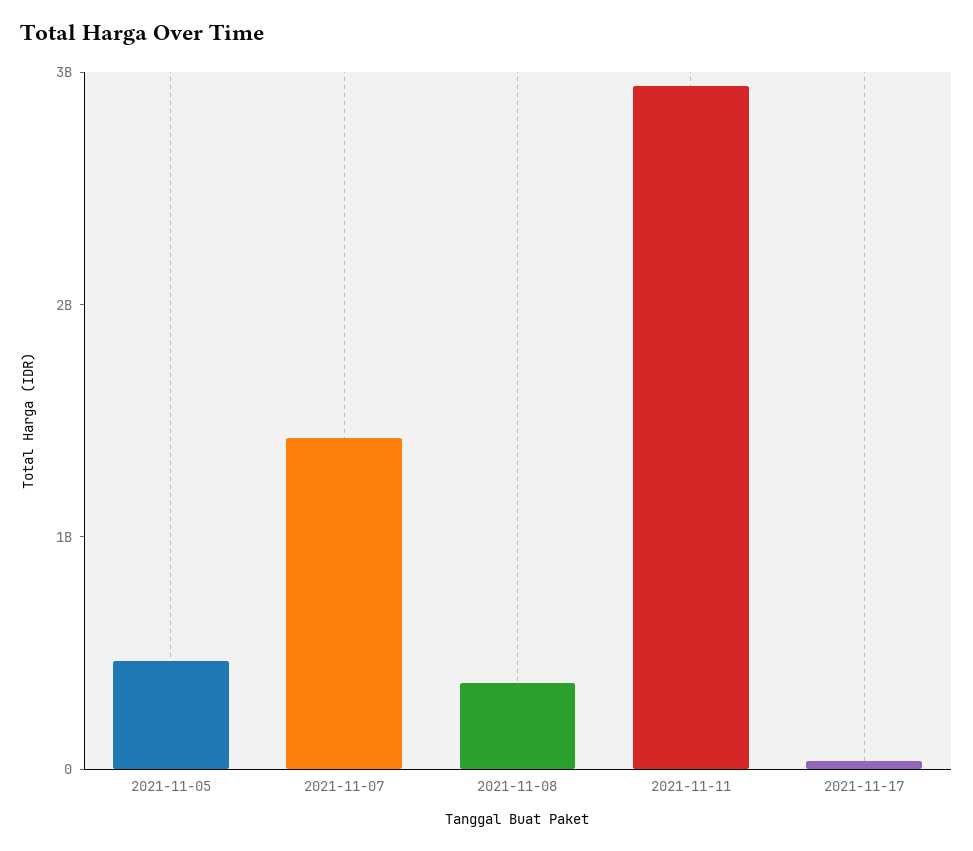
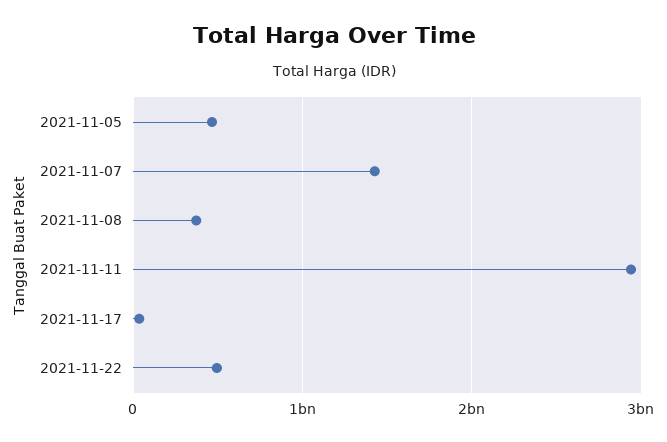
2021-11-22: none -> 500000000

